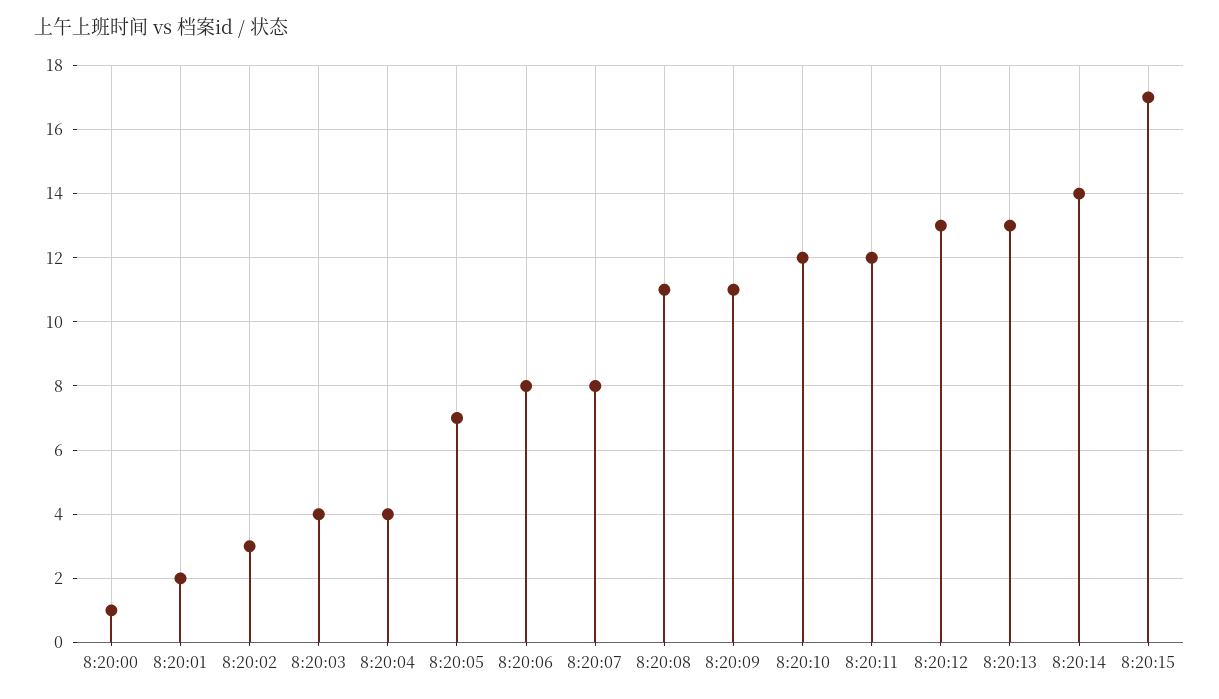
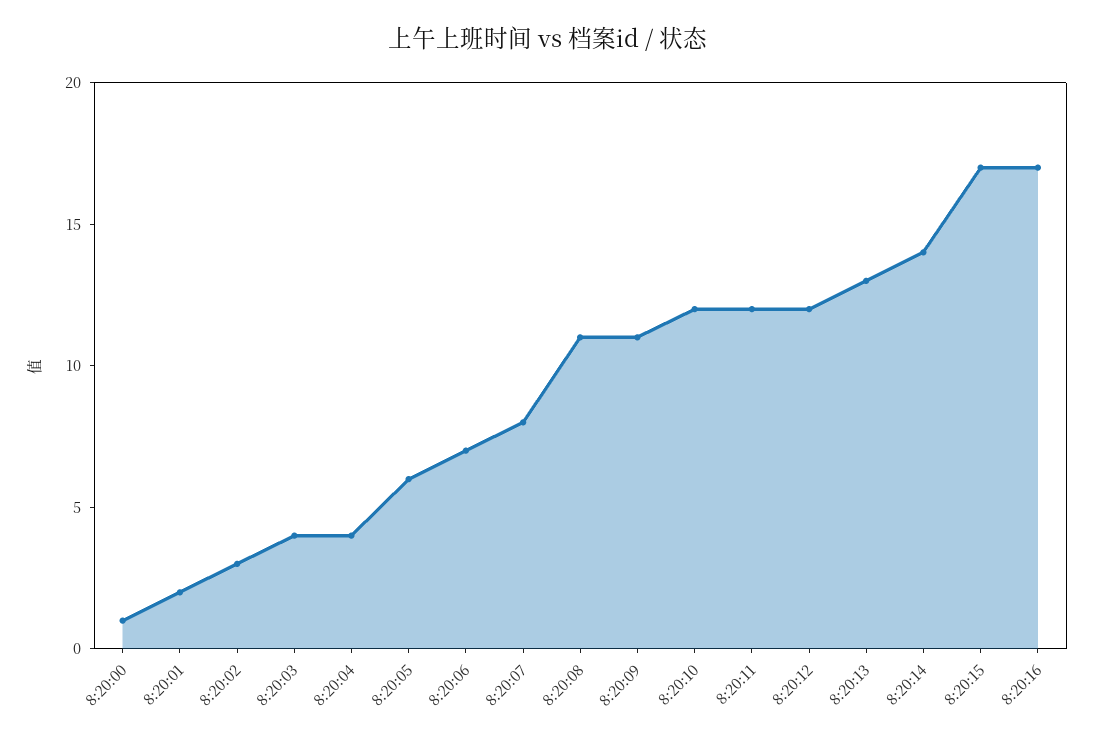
8:20:05: 7 -> 6
8:20:06: 8 -> 7
8:20:12: 13 -> 12
8:20:16: none -> 17

